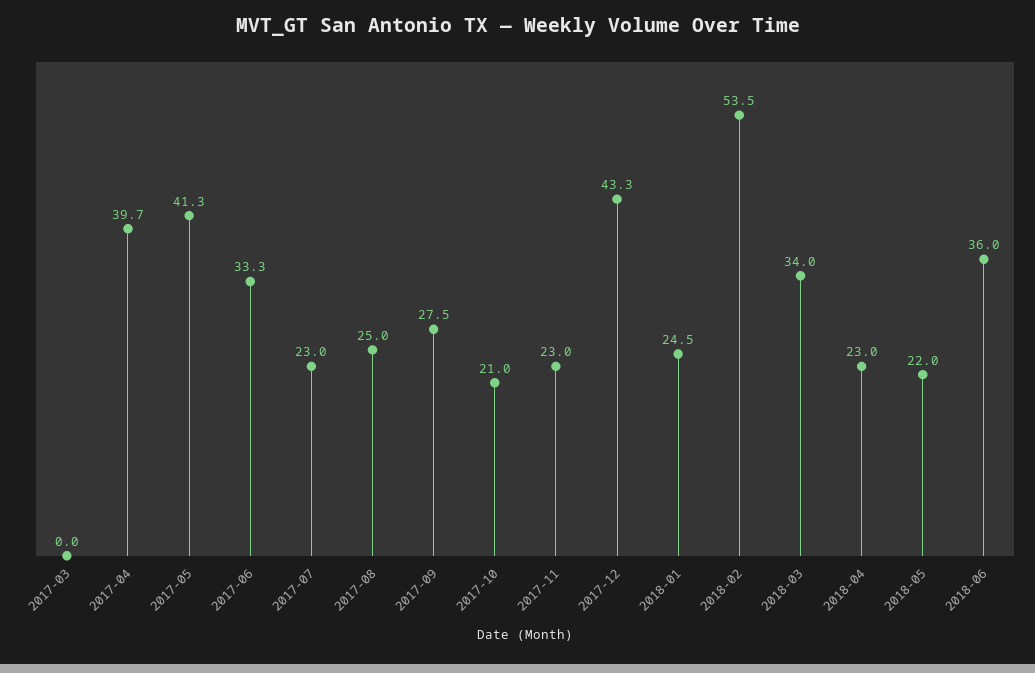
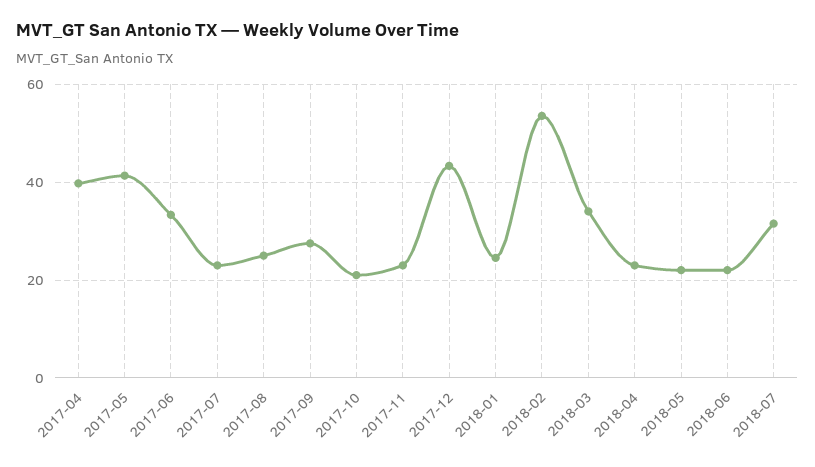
2017-03: 0 -> none
2018-06: 36 -> 22
2018-07: none -> 32

